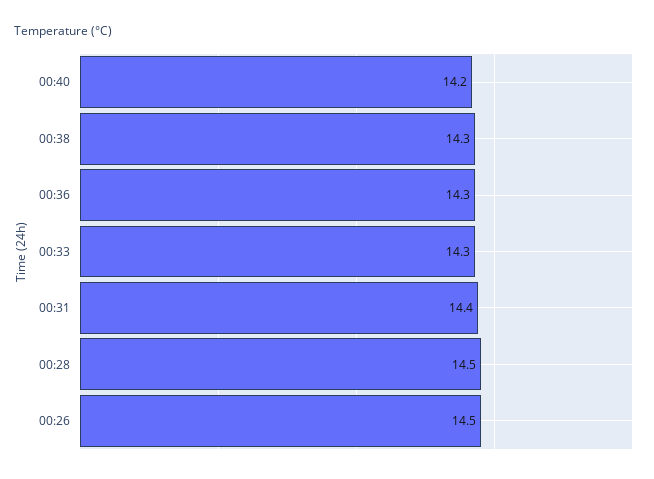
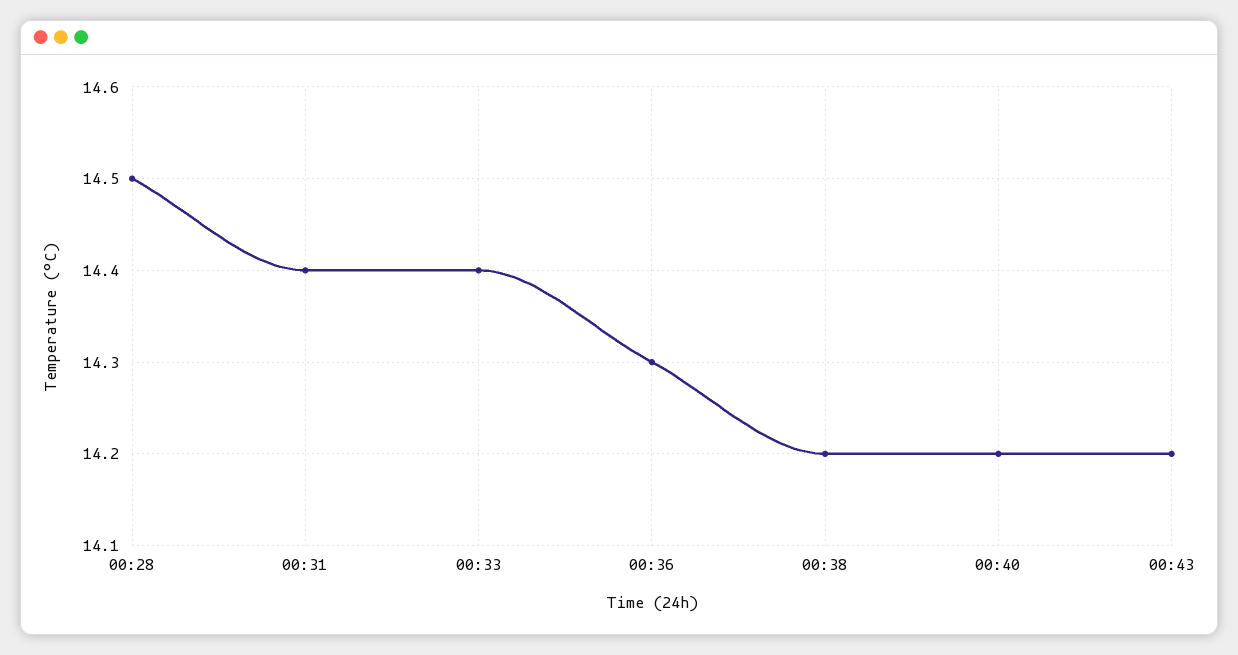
00:38: 14.3 -> 14.2
00:33: 14.3 -> 14.4
00:26: 14.5 -> none
00:43: none -> 14.2

